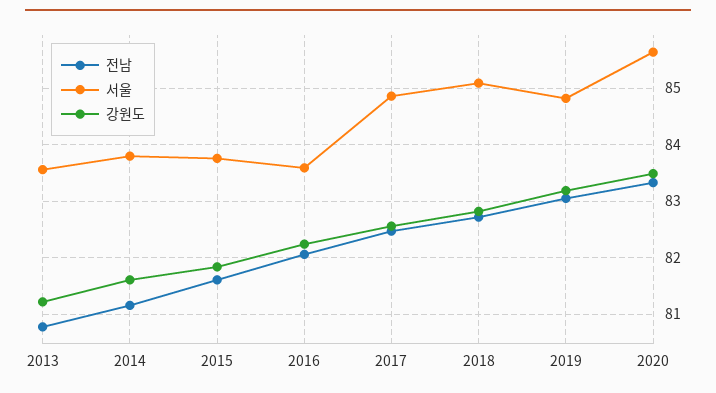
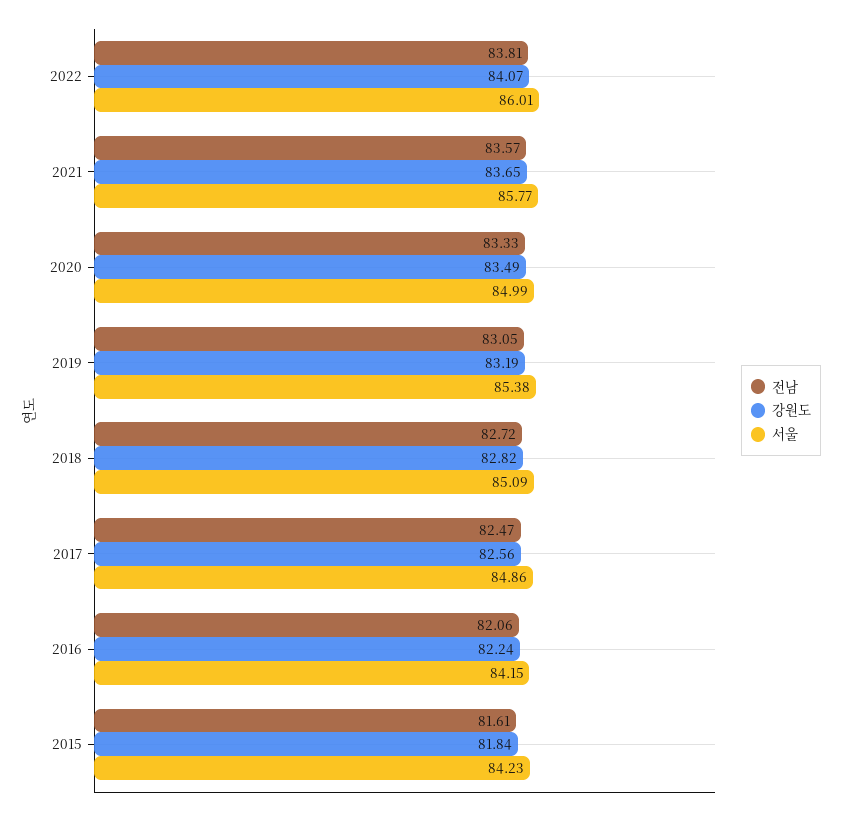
전남, 2013: 80.8 -> none
서울, 2013: 83.6 -> none
강원도, 2013: 81.2 -> none
전남, 2014: 81.2 -> none
서울, 2014: 83.8 -> none
강원도, 2014: 81.6 -> none
서울, 2015: 83.8 -> 84.23
서울, 2016: 83.6 -> 84.15
서울, 2019: 84.8 -> 85.38
서울, 2020: 85.6 -> 84.99
전남, 2022: none -> 83.81
강원도, 2022: none -> 84.07
서울, 2022: none -> 86.01
전남, 2021: none -> 83.57
강원도, 2021: none -> 83.65
서울, 2021: none -> 85.77

